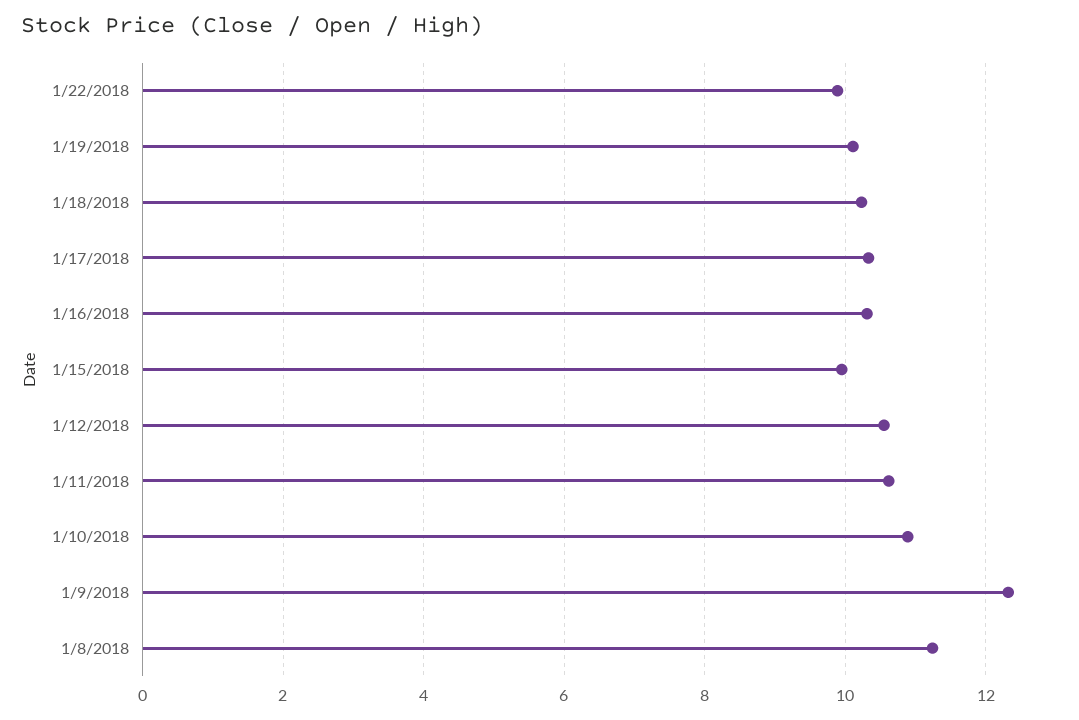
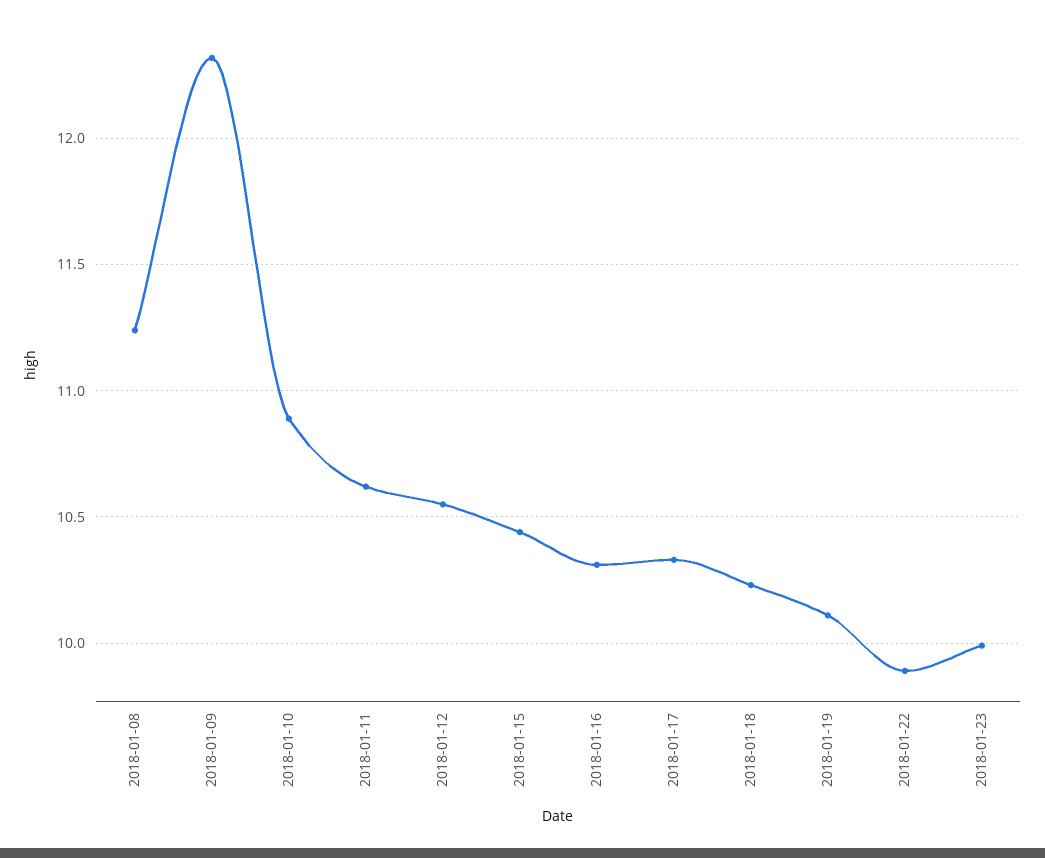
1/15/2018: 10 -> 10.45
2018-01-23: none -> 10

